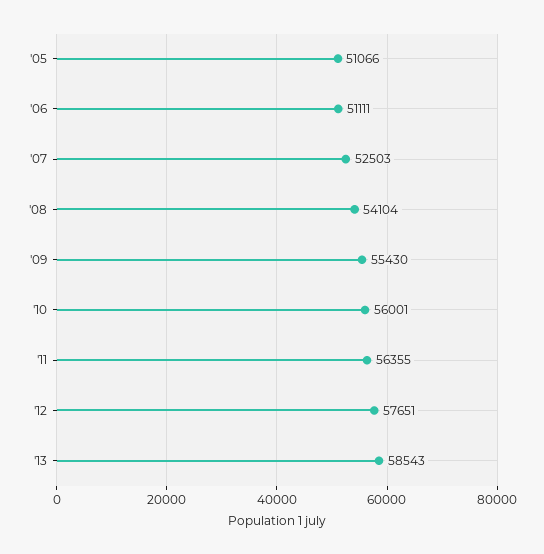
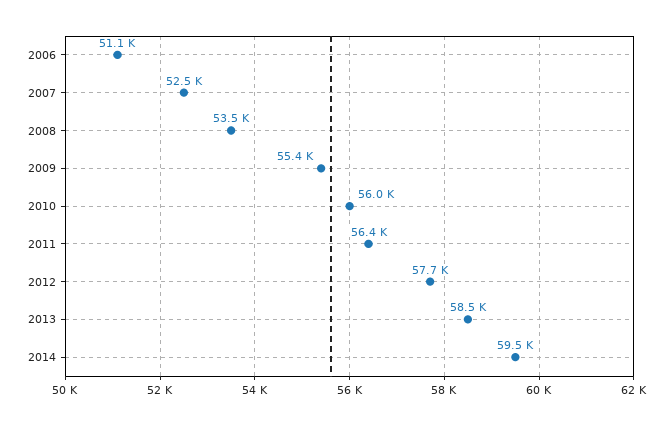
'05: 51066 -> none
'08: 54104 -> 53500
2014: none -> 59500

